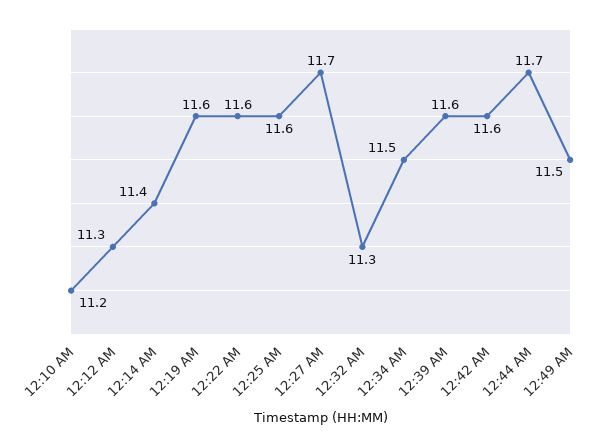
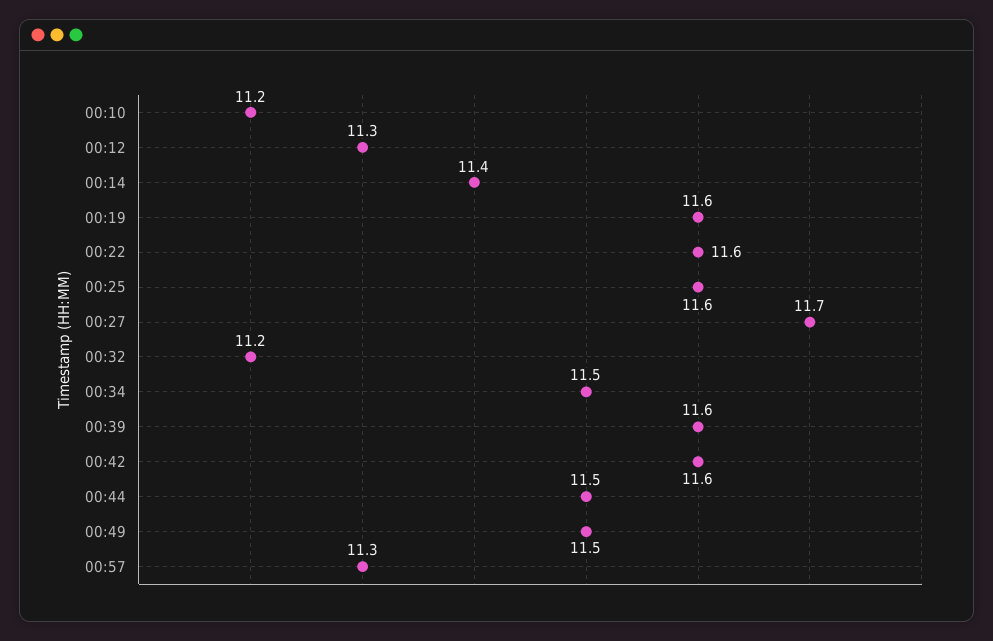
12:32 AM: 11.3 -> 11.2
12:44 AM: 11.7 -> 11.5
00:57: none -> 11.3

